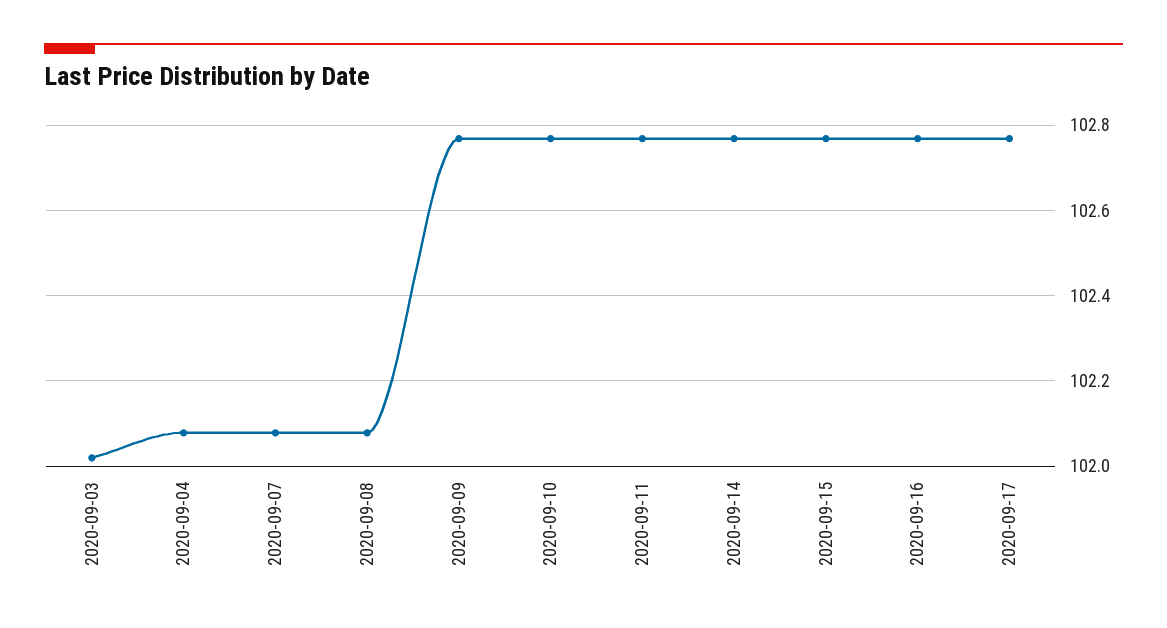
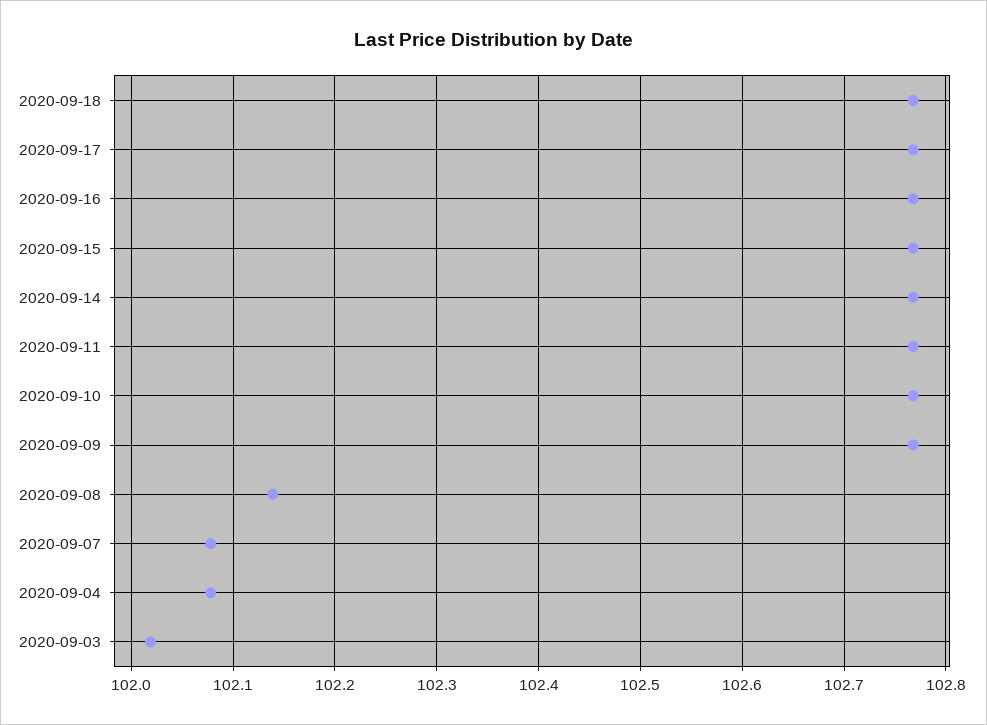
2020-09-08: 102.08 -> 102.14
2020-09-18: none -> 102.77

